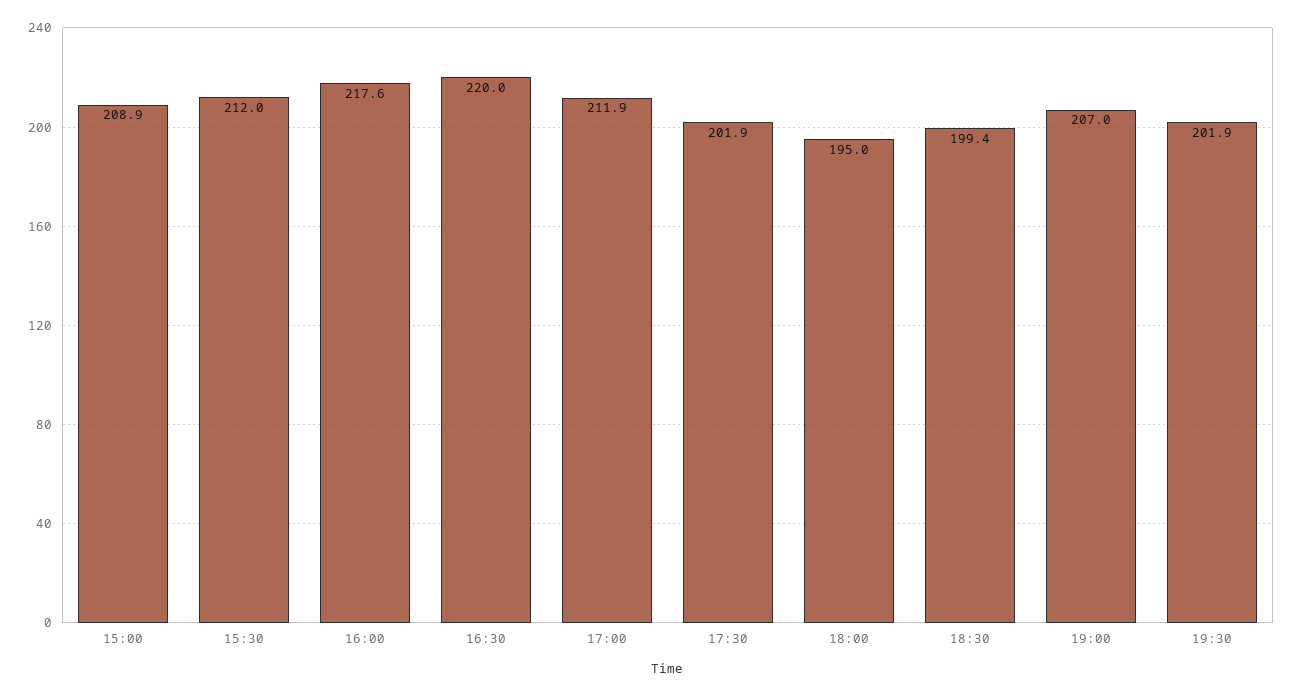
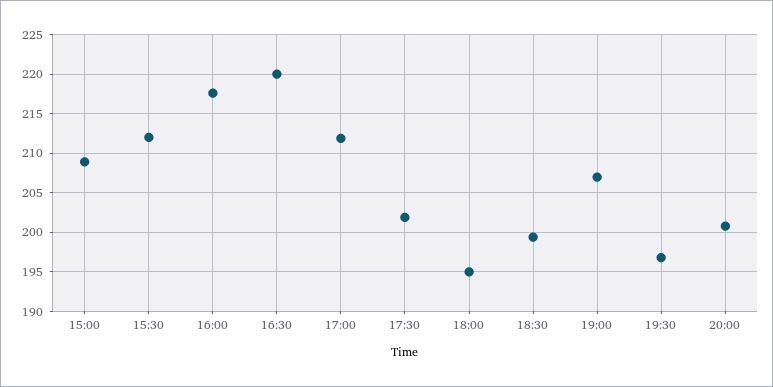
19:30: 201.9 -> 197
20:00: none -> 201

